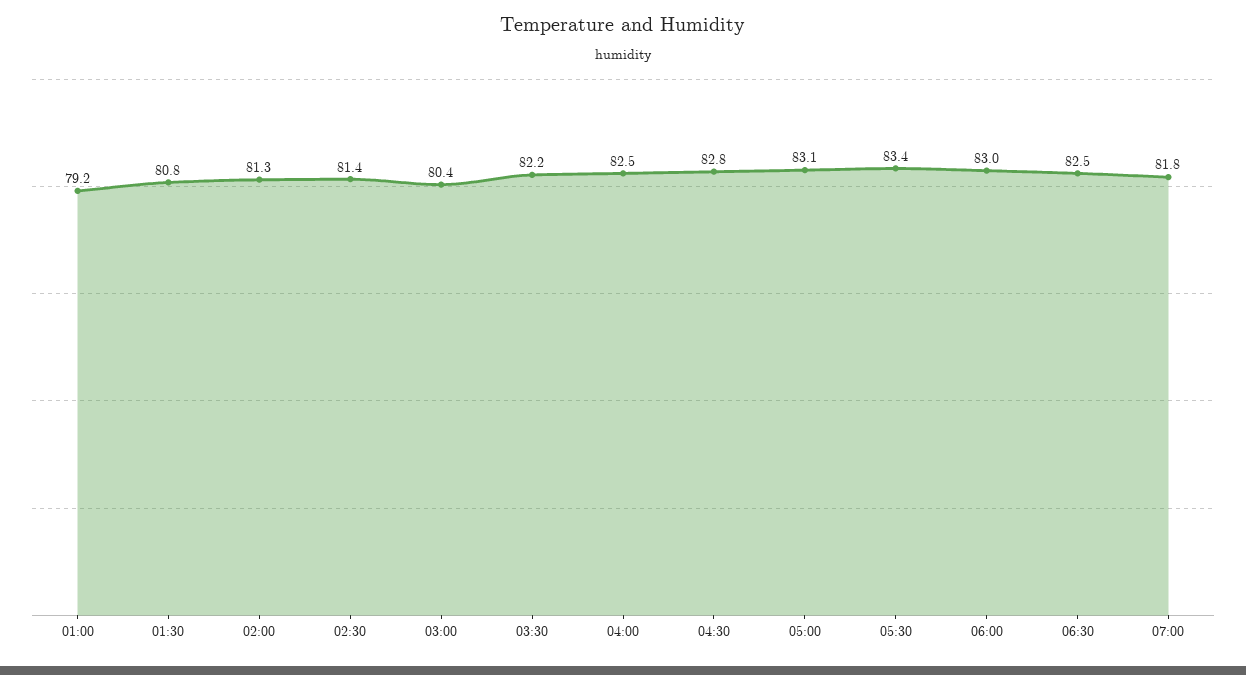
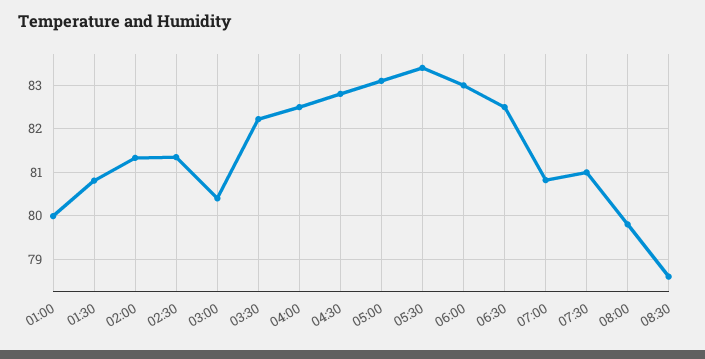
01:00: 79.2 -> 80
07:00: 81.8 -> 80.8
07:30: none -> 81
08:00: none -> 79.8
08:30: none -> 78.6

